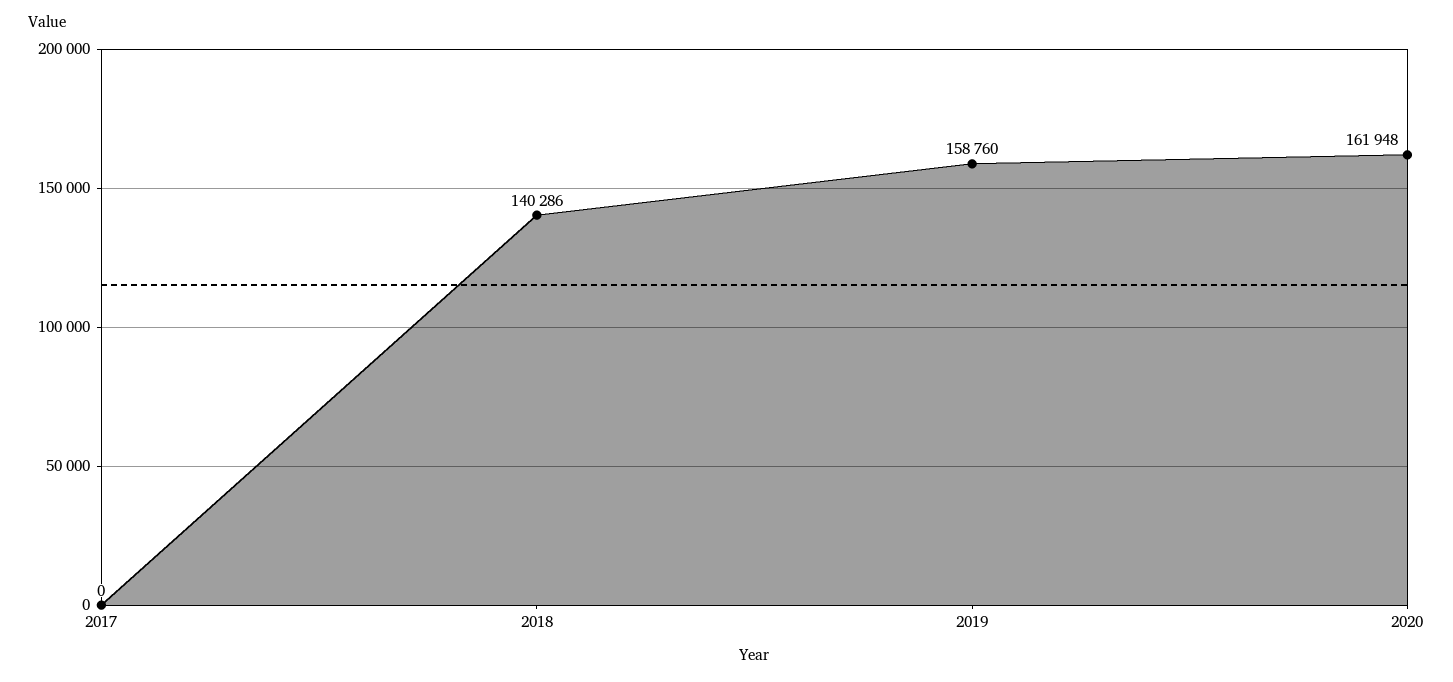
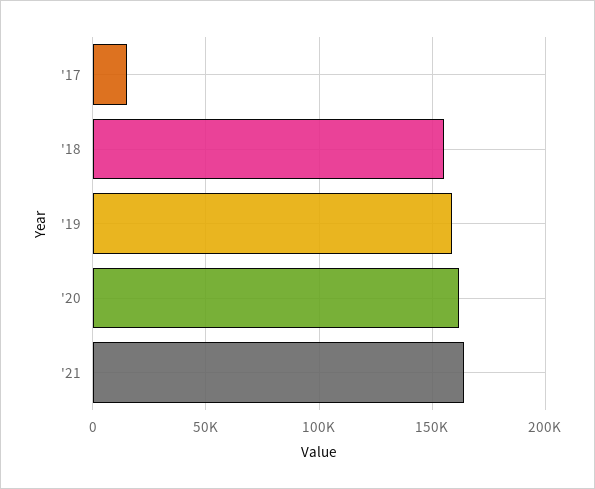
2017: 0 -> 15000
2018: 140286 -> 155000
'21: none -> 165000

